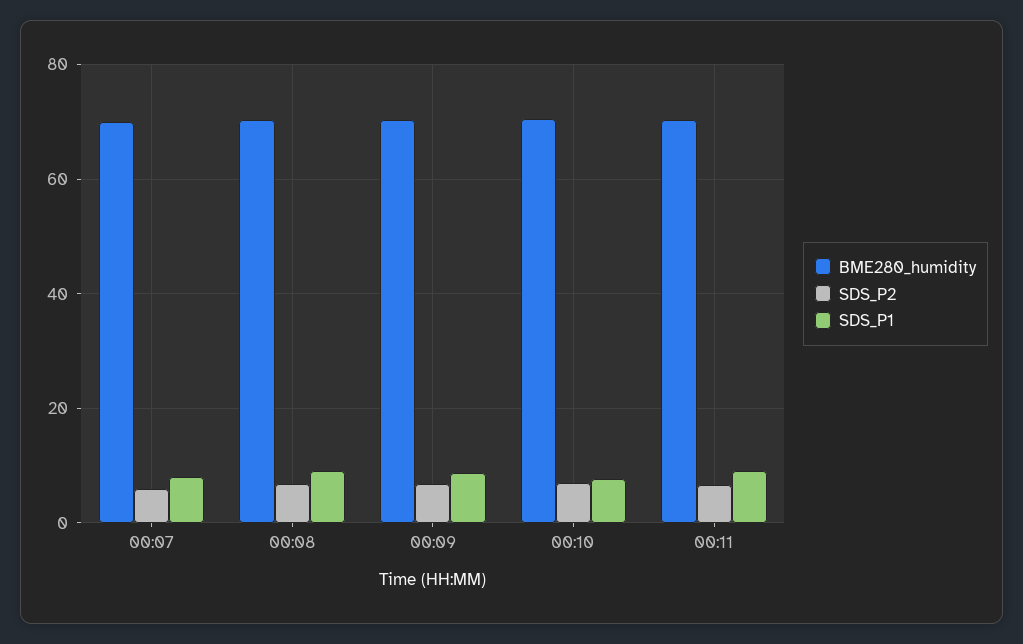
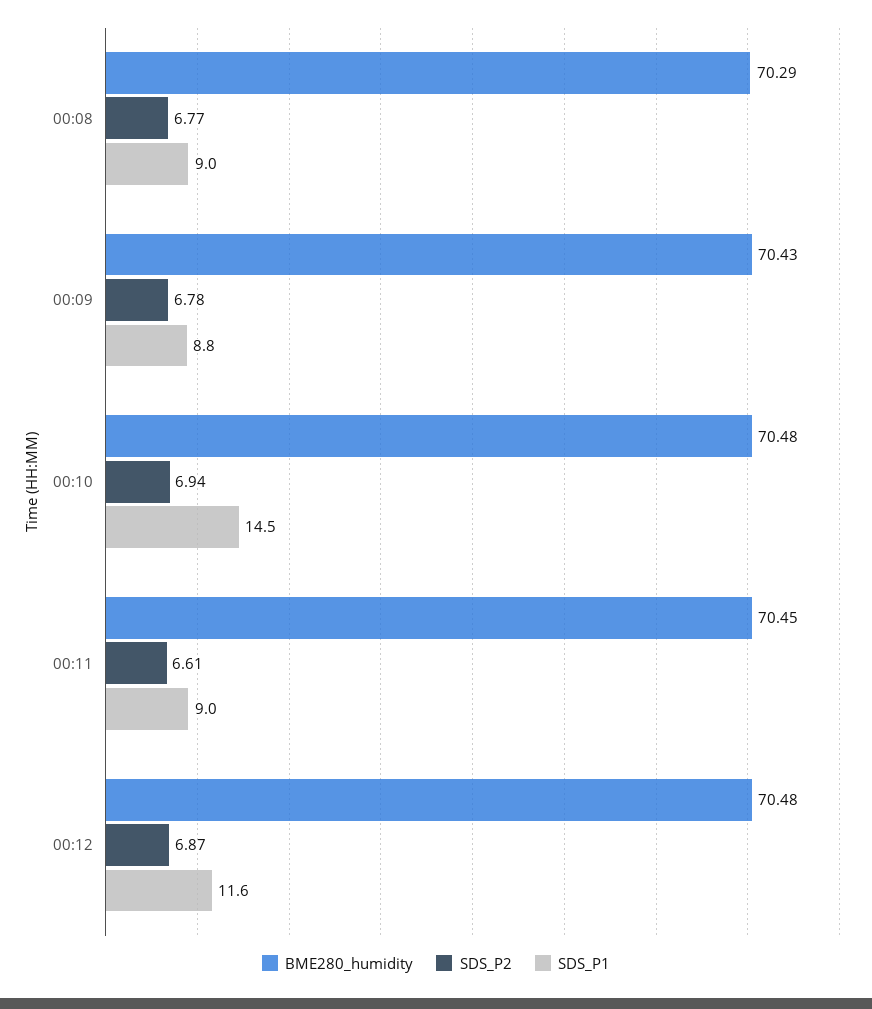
BME280_humidity, 00:07: 70 -> none
SDS_P2, 00:07: 6 -> none
SDS_P1, 00:07: 8 -> none
SDS_P1, 00:10: 8 -> 14.5
BME280_humidity, 00:12: none -> 70.48
SDS_P2, 00:12: none -> 6.87
SDS_P1, 00:12: none -> 11.6

